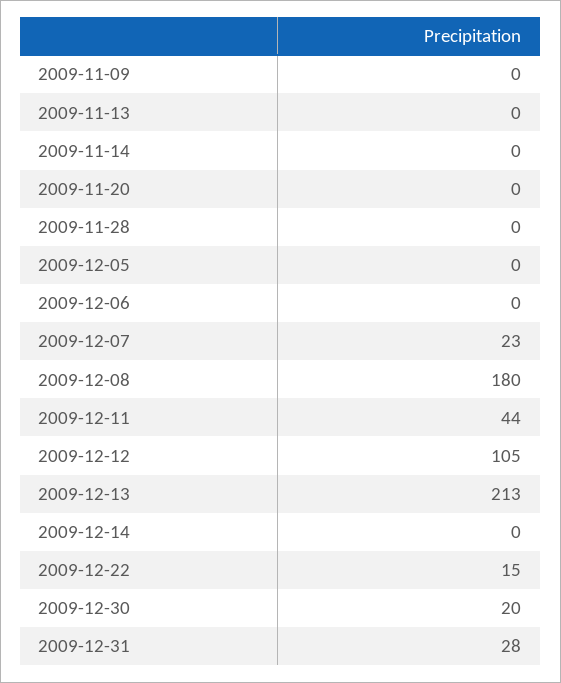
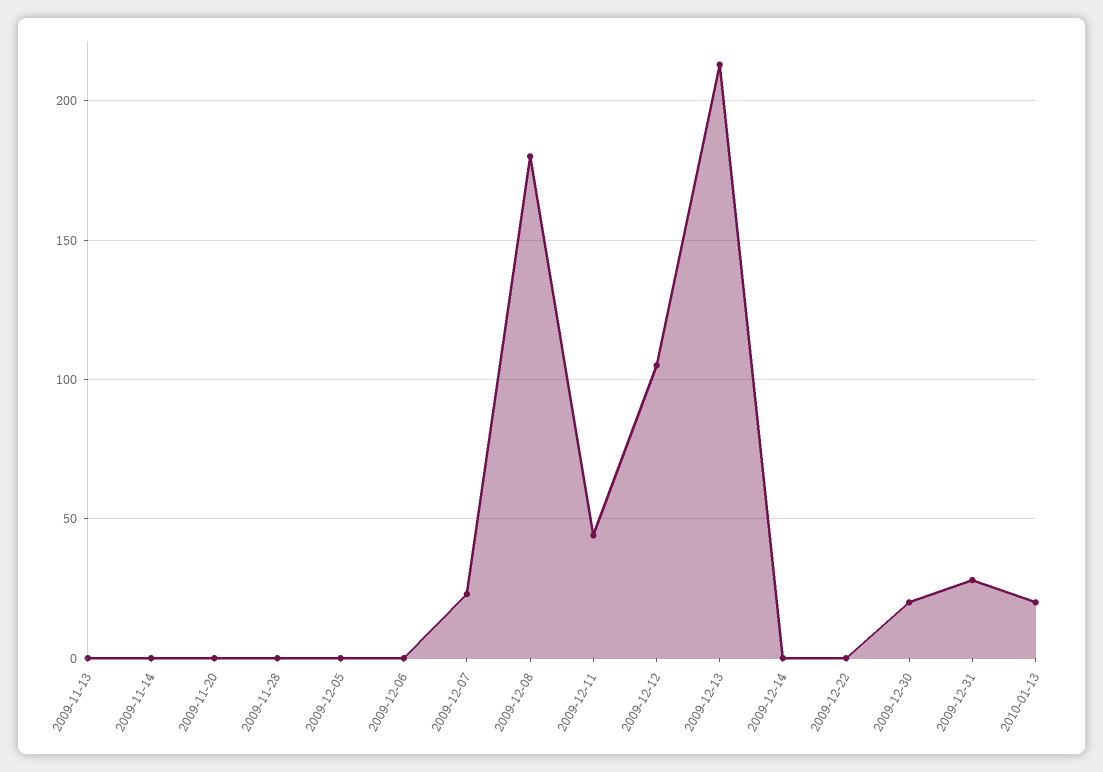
2009-11-09: 0 -> none
2009-12-22: 15 -> 0
2010-01-13: none -> 20

